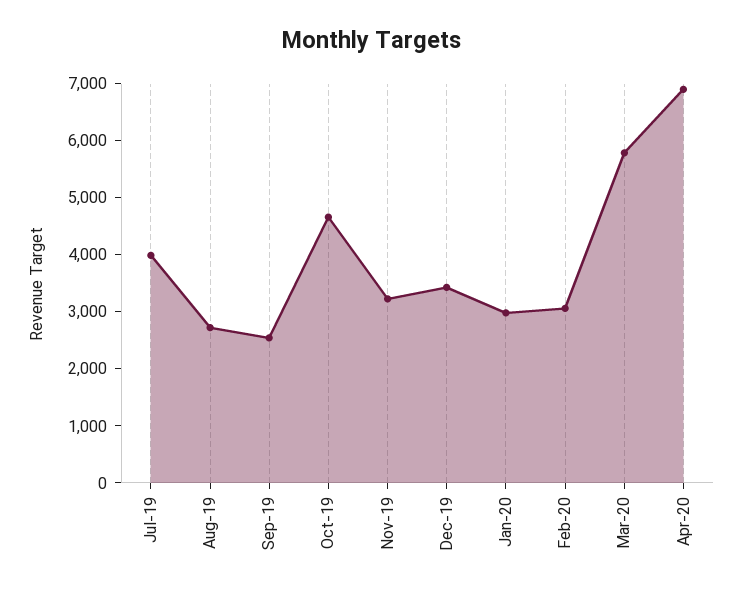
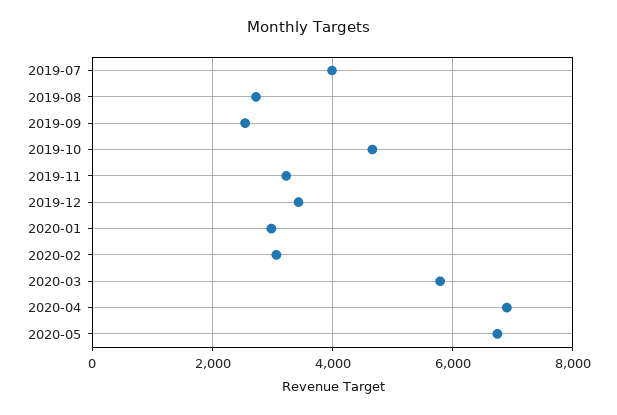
2020-05: none -> 6800

